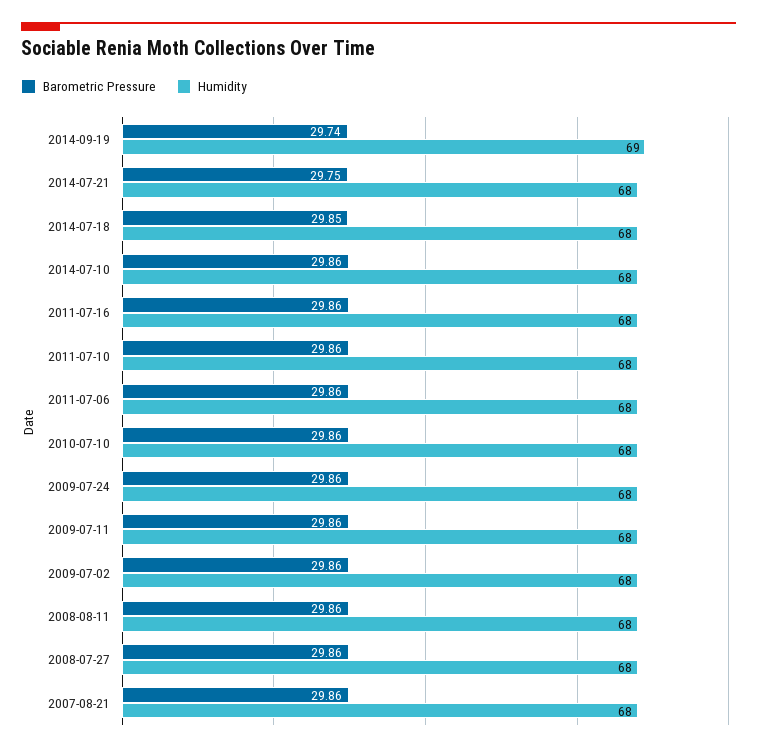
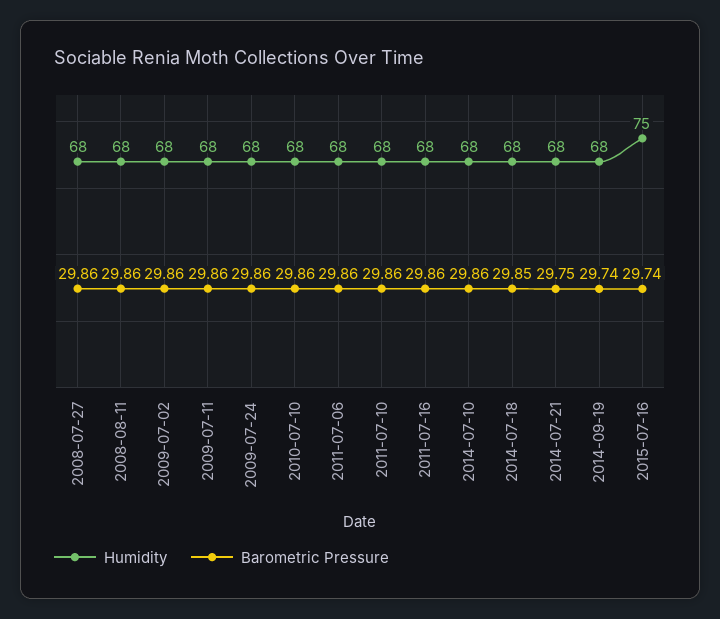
Humidity, 2014-09-19: 69 -> 68
Barometric Pressure, 2007-08-21: 29.86 -> none
Humidity, 2007-08-21: 68 -> none
Humidity, 2015-07-16: none -> 75
Barometric Pressure, 2015-07-16: none -> 29.74

